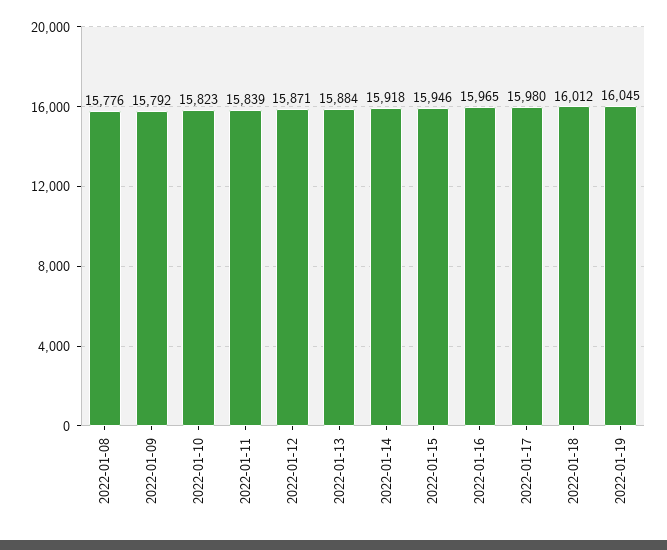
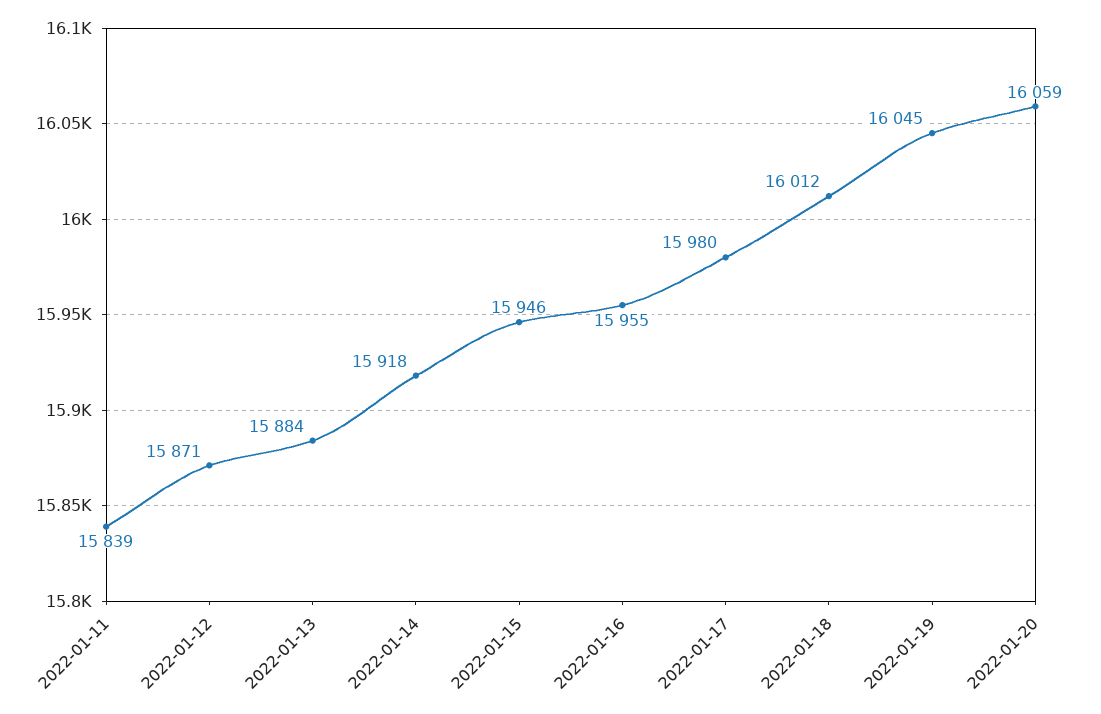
2022-01-08: 15776 -> none
2022-01-09: 15792 -> none
2022-01-10: 15823 -> none
2022-01-16: 15965 -> 15955
2022-01-20: none -> 16059

